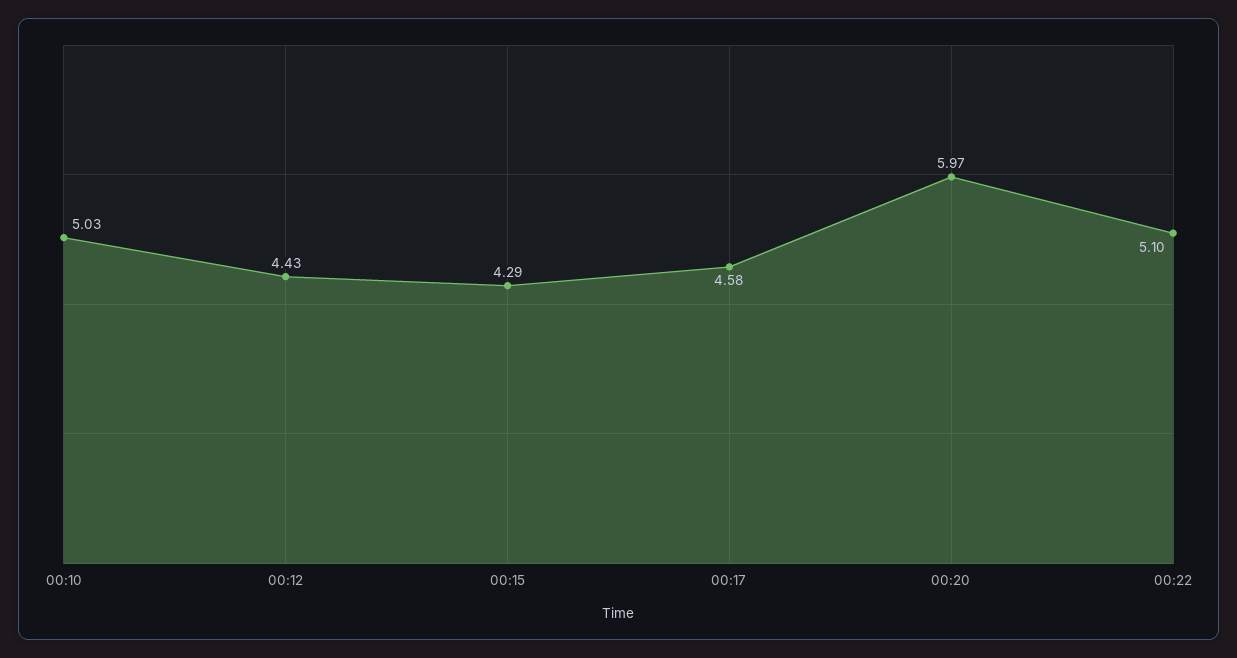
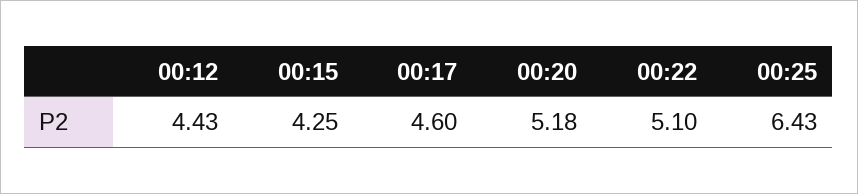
00:10: 5.03 -> none
00:15: 4.29 -> 4.25
00:17: 4.58 -> 4.6
00:20: 5.97 -> 5.18
00:25: none -> 6.43

